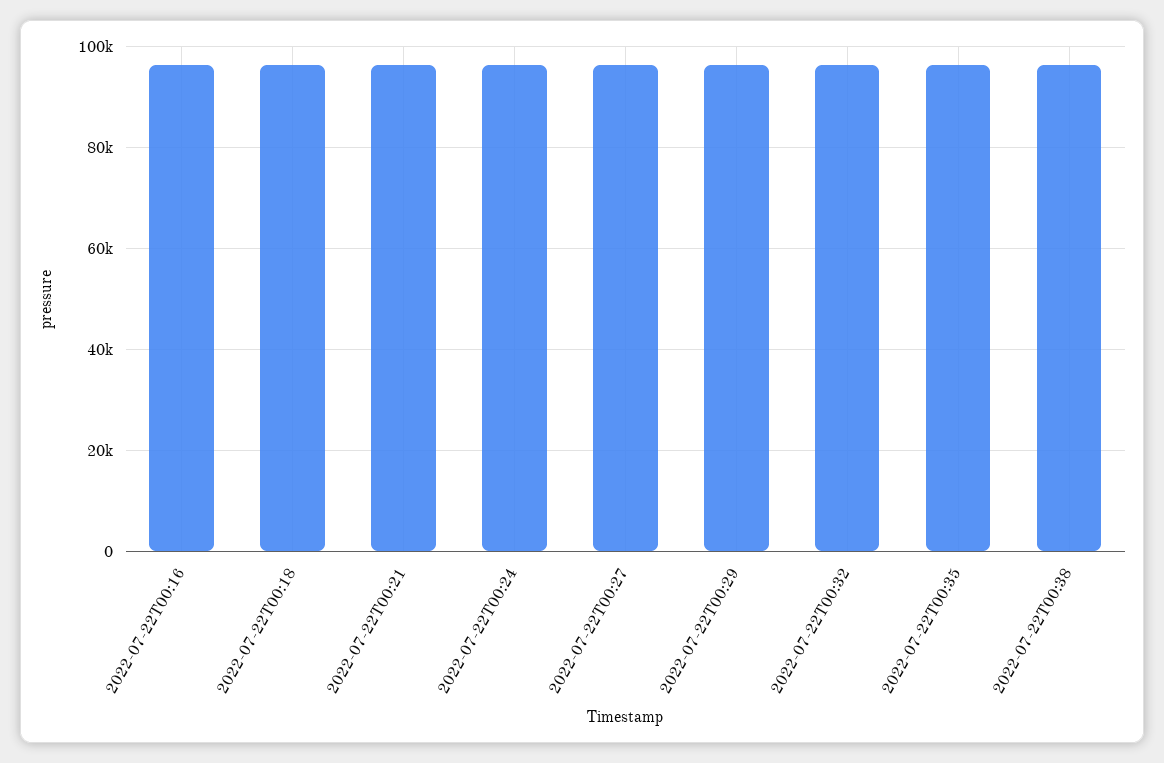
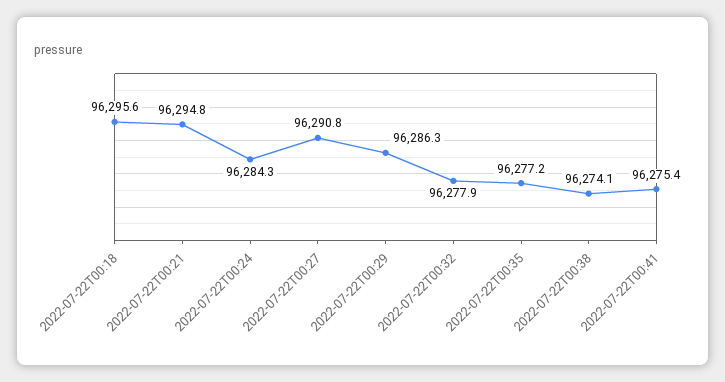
2022-07-22T00:16: 96000 -> none
2022-07-22T00:41: none -> 96275.4

